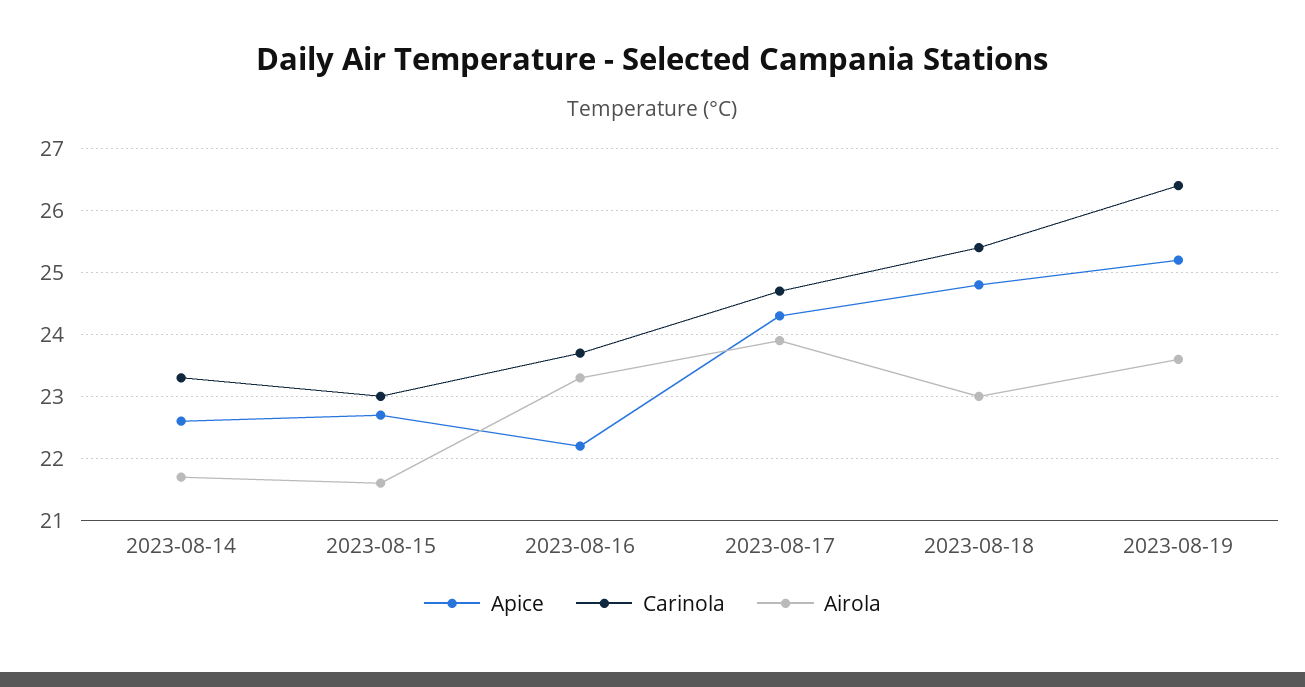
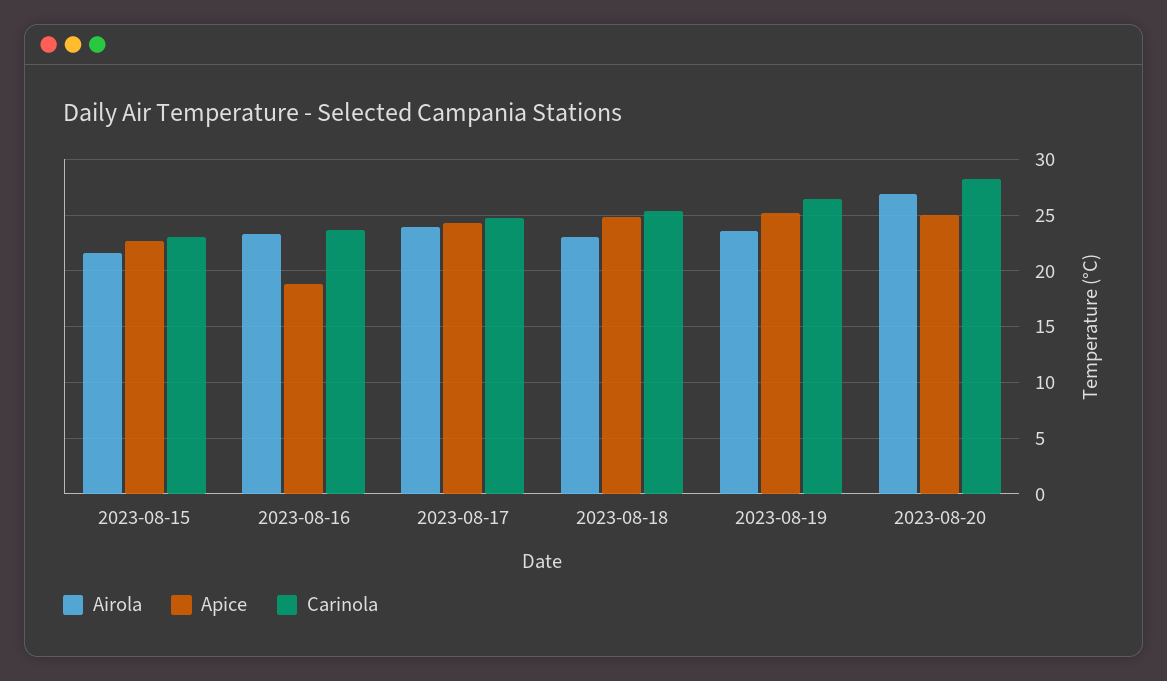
Apice, 2023-08-14: 22.6 -> none
Carinola, 2023-08-14: 23.3 -> none
Airola, 2023-08-14: 21.7 -> none
Apice, 2023-08-16: 22.2 -> 19
Airola, 2023-08-20: none -> 27
Apice, 2023-08-20: none -> 25
Carinola, 2023-08-20: none -> 28

